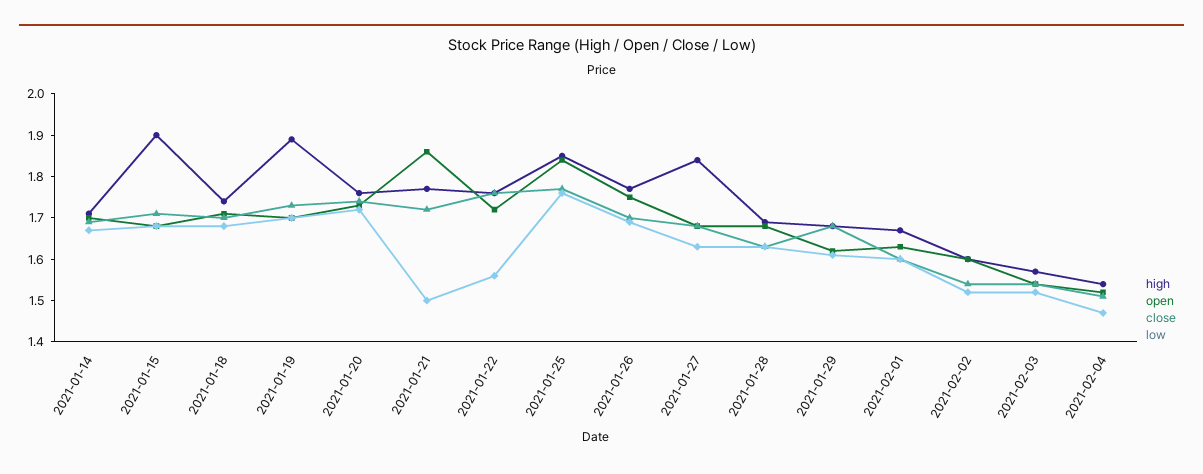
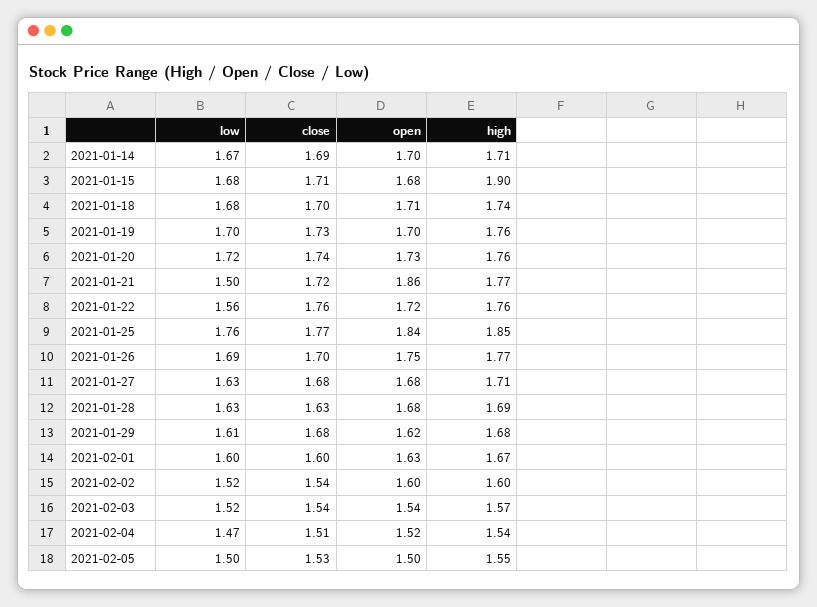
high, 2021-01-19: 1.9 -> 1.76
high, 2021-01-27: 1.85 -> 1.71
low, 2021-02-05: none -> 1.5
close, 2021-02-05: none -> 1.53
open, 2021-02-05: none -> 1.5
high, 2021-02-05: none -> 1.55

